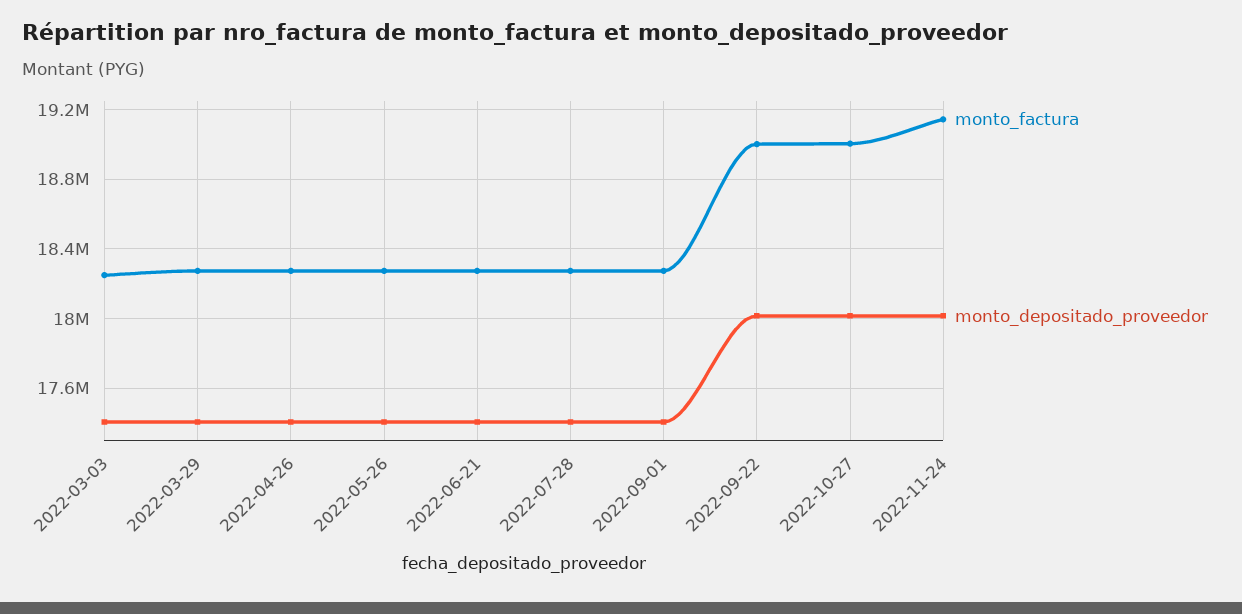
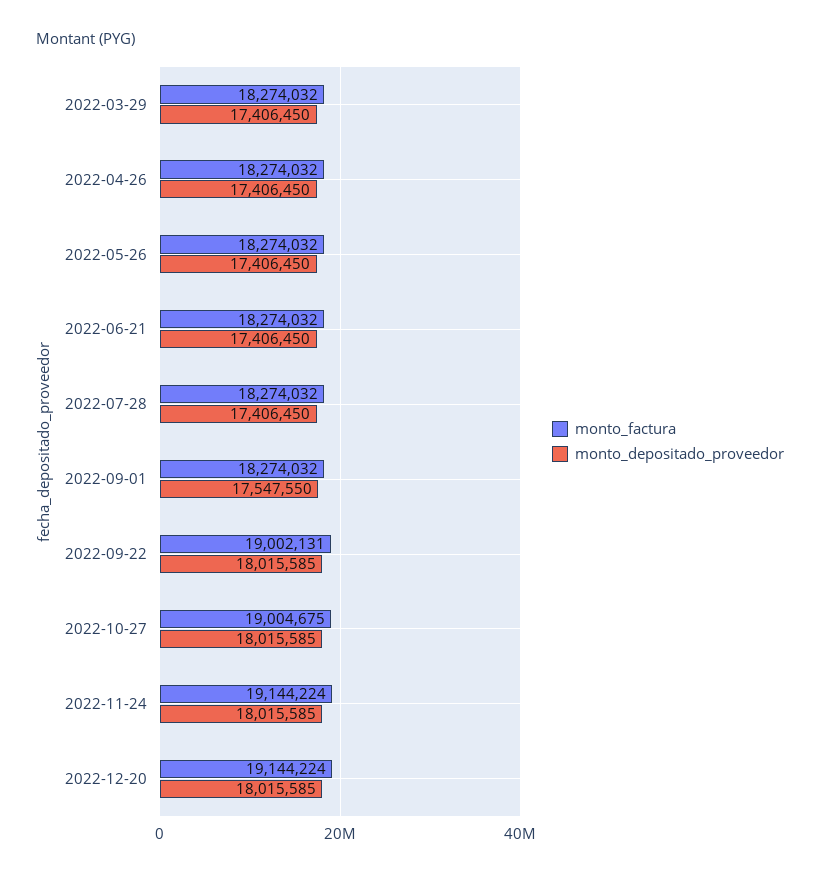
monto_factura, 2022-03-03: 18250000 -> none
monto_depositado_proveedor, 2022-03-03: 17400000 -> none
monto_depositado_proveedor, 2022-09-01: 17400000 -> 17547550
monto_factura, 2022-12-20: none -> 19144224
monto_depositado_proveedor, 2022-12-20: none -> 18015585

